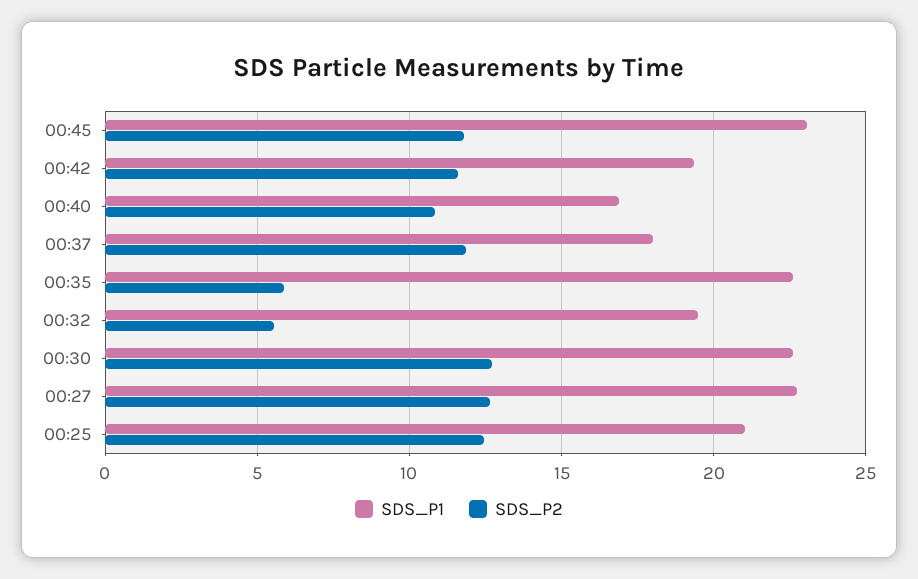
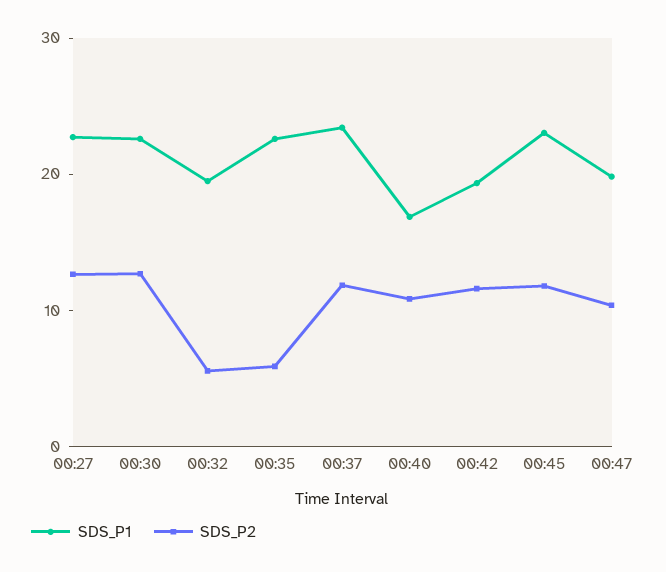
SDS_P1, 00:37: 18 -> 24
SDS_P1, 00:25: 21 -> none
SDS_P2, 00:25: 12.5 -> none
SDS_P1, 00:47: none -> 20
SDS_P2, 00:47: none -> 10

